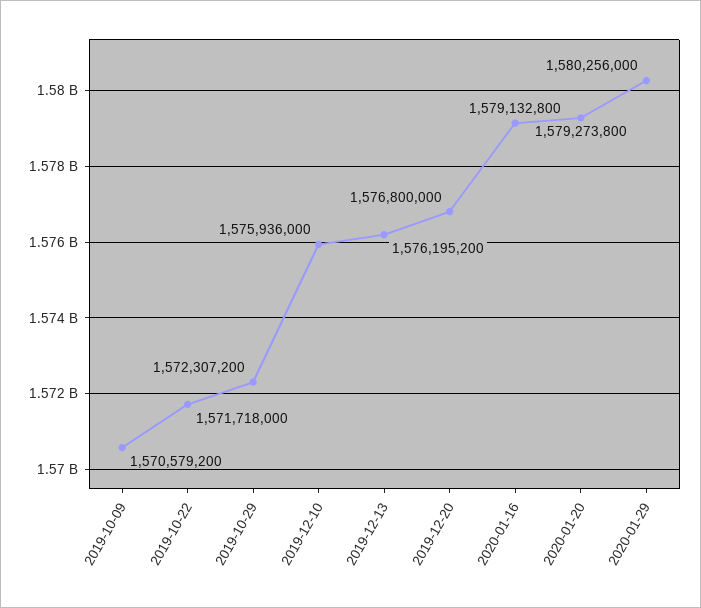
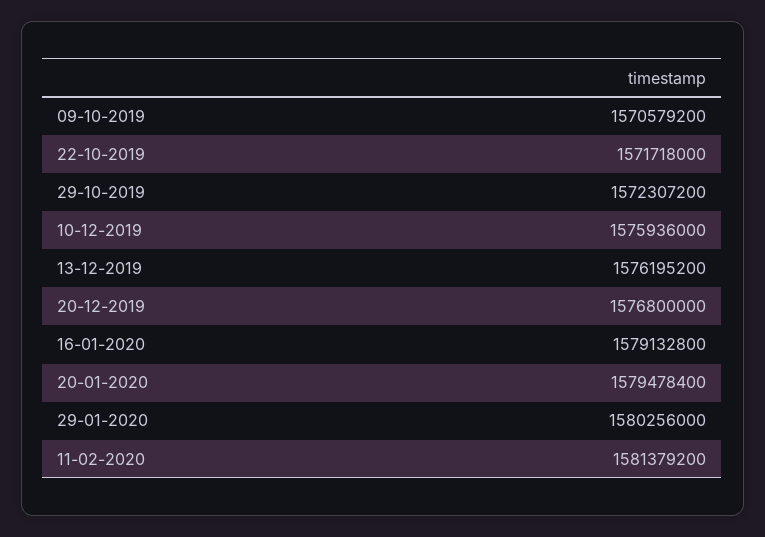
2020-01-20: 1579273800 -> 1579478400
11-02-2020: none -> 1581379200

